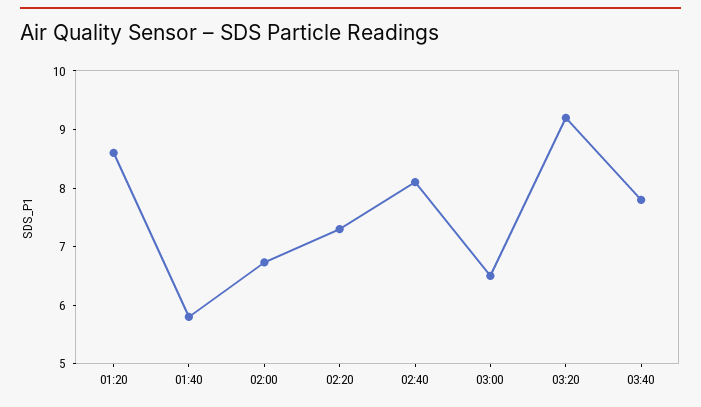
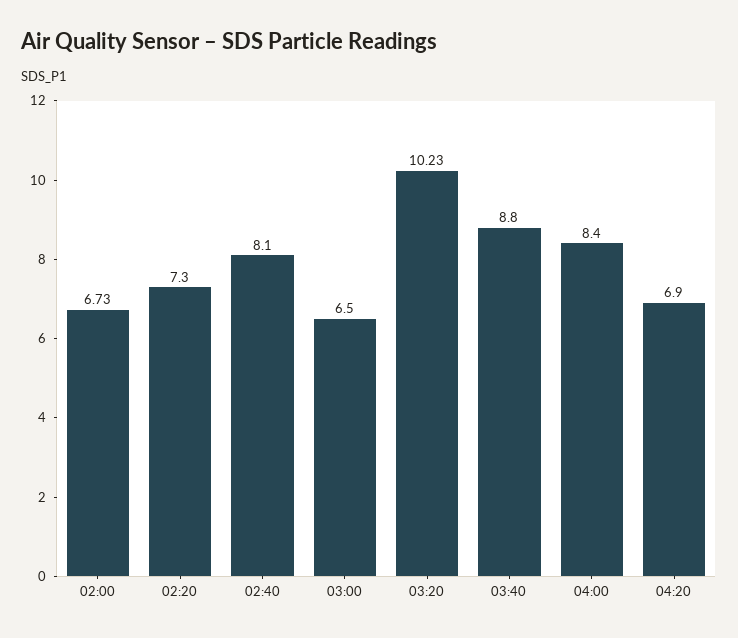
01:20: 8.6 -> none
01:40: 5.8 -> none
03:20: 9.2 -> 10.23
03:40: 7.8 -> 8.8
04:00: none -> 8.4
04:20: none -> 6.9

